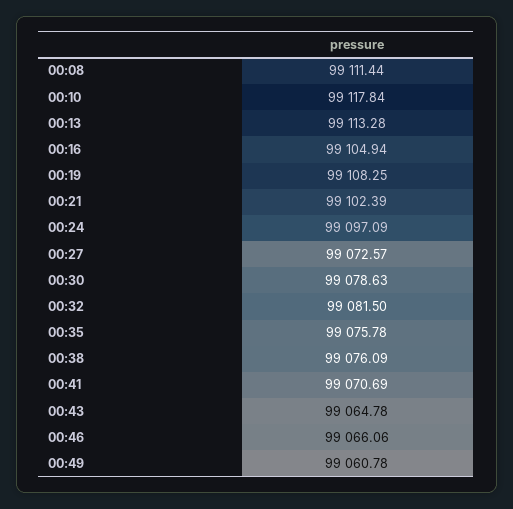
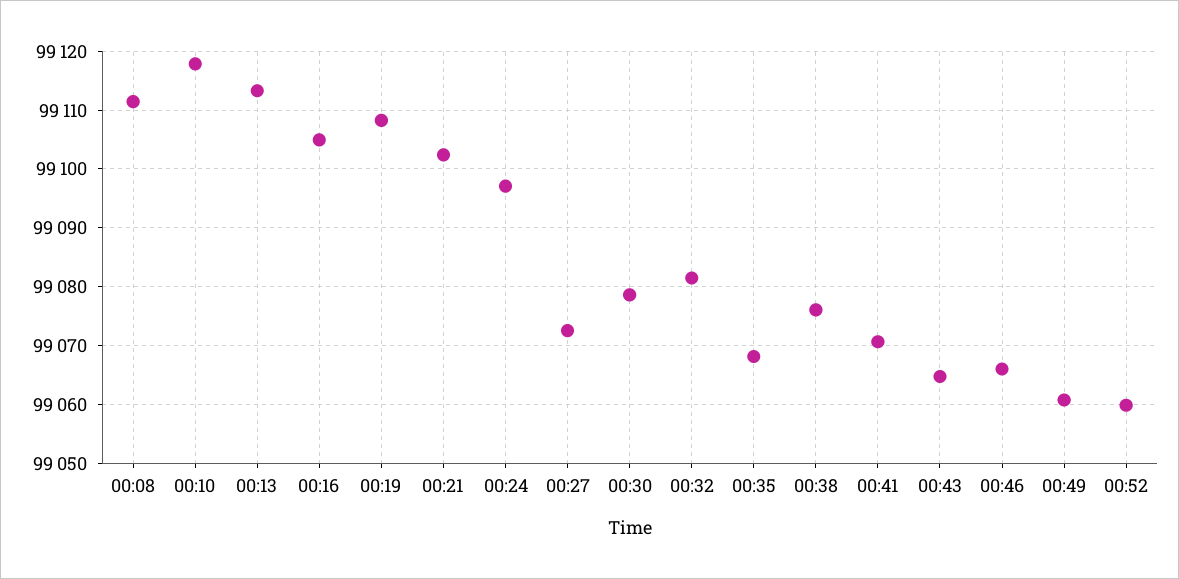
00:35: 99075.78 -> 99068
00:52: none -> 99060

